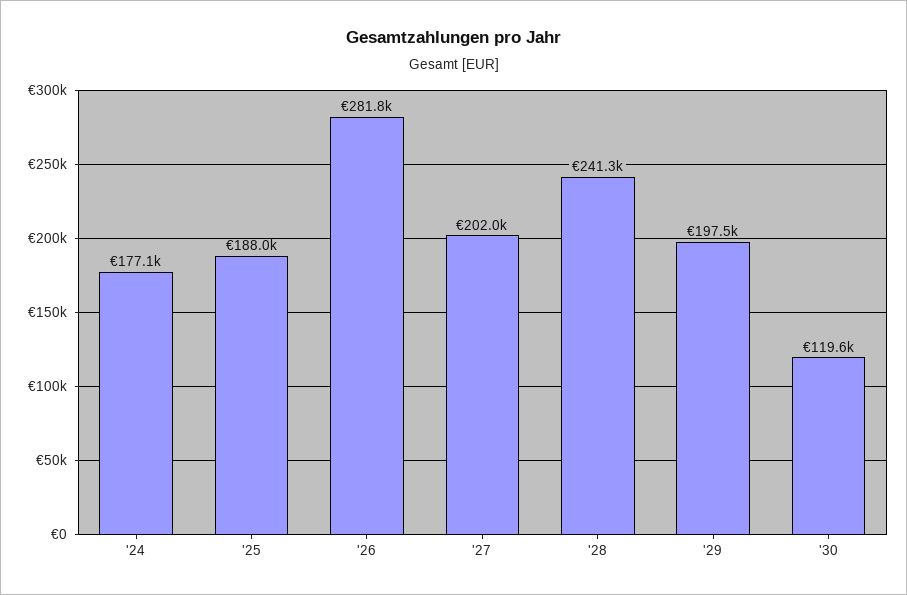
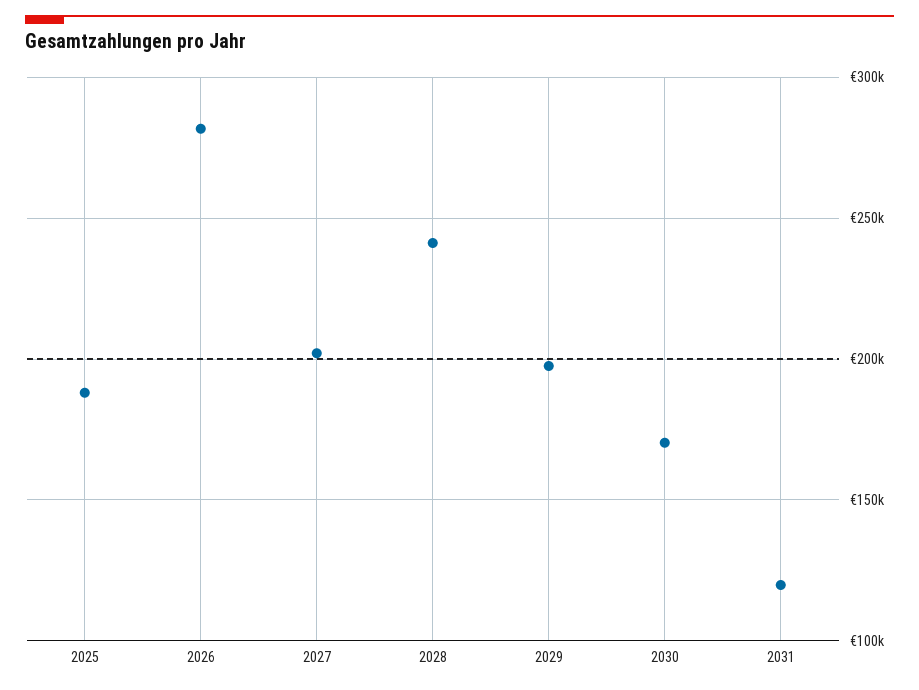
'24: 177100 -> none
'30: 119600 -> 170000
2031: none -> 120000

